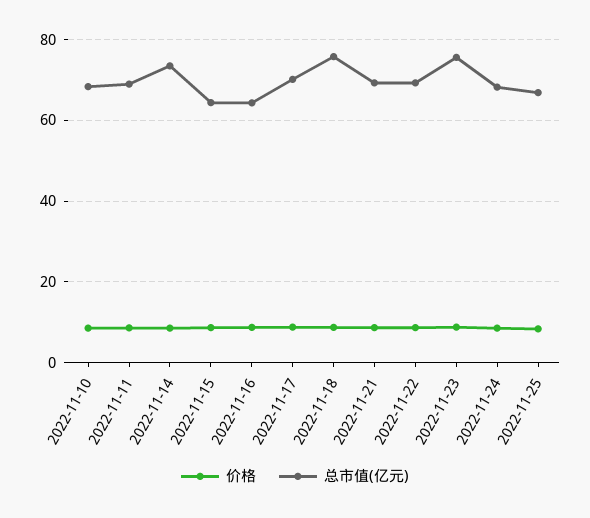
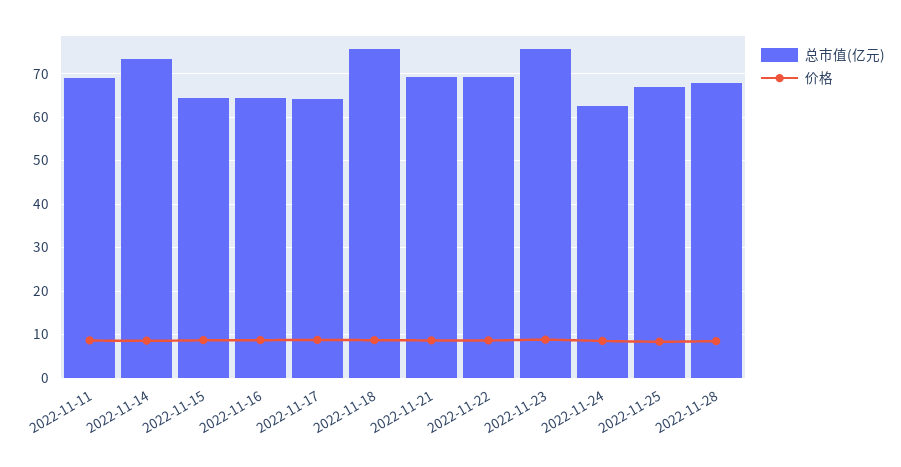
价格, 2022-11-10: 8 -> none
总市值(亿元), 2022-11-10: 68 -> none
总市值(亿元), 2022-11-17: 70 -> 64
总市值(亿元), 2022-11-24: 68 -> 62
总市值(亿元), 2022-11-28: none -> 68
价格, 2022-11-28: none -> 8

